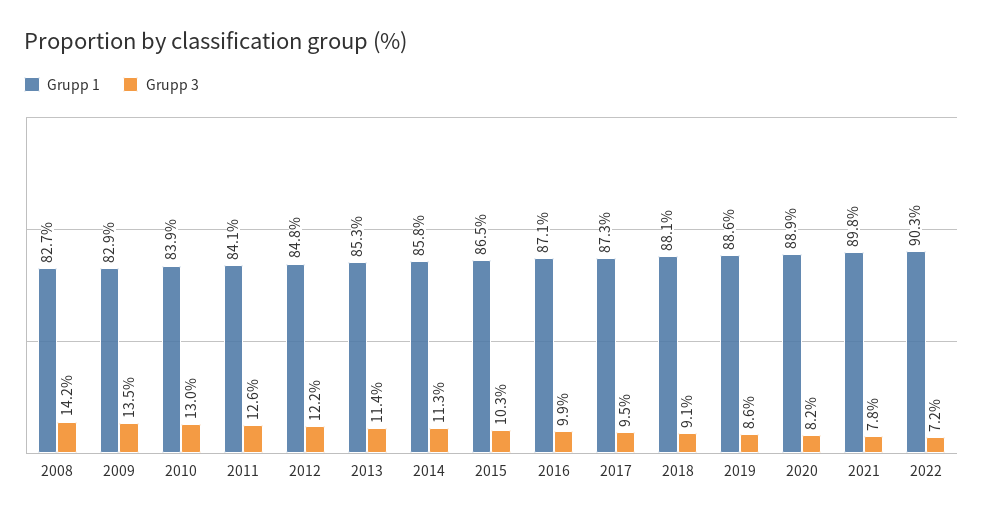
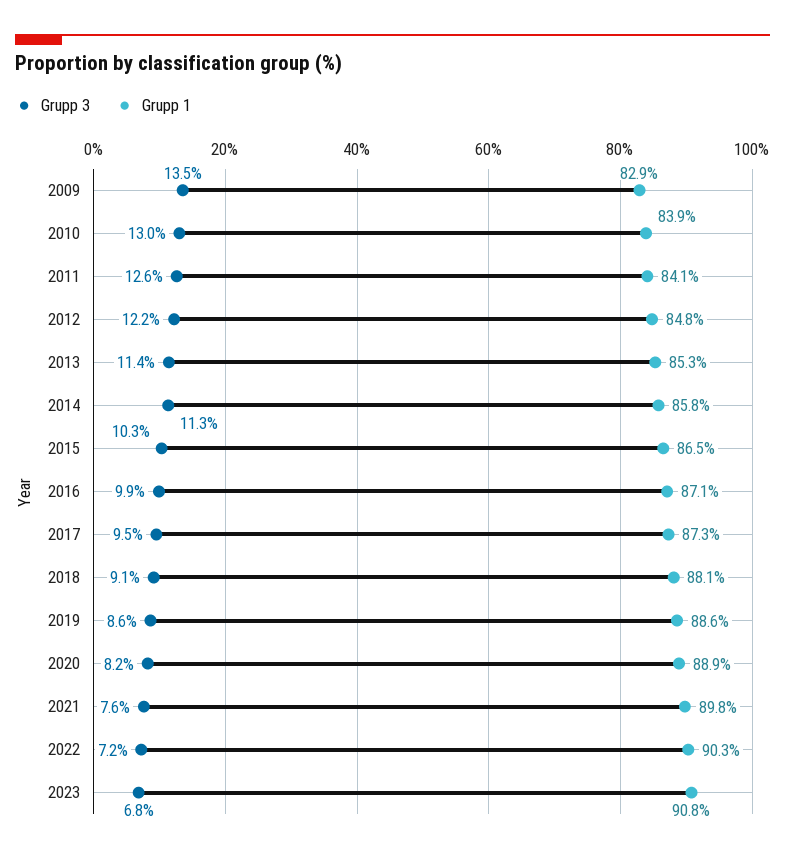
Grupp 1, 2008: 82.7 -> none
Grupp 3, 2008: 14.2 -> none
Grupp 3, 2021: 7.8 -> 7.6
Grupp 3, 2023: none -> 6.8
Grupp 1, 2023: none -> 90.8

